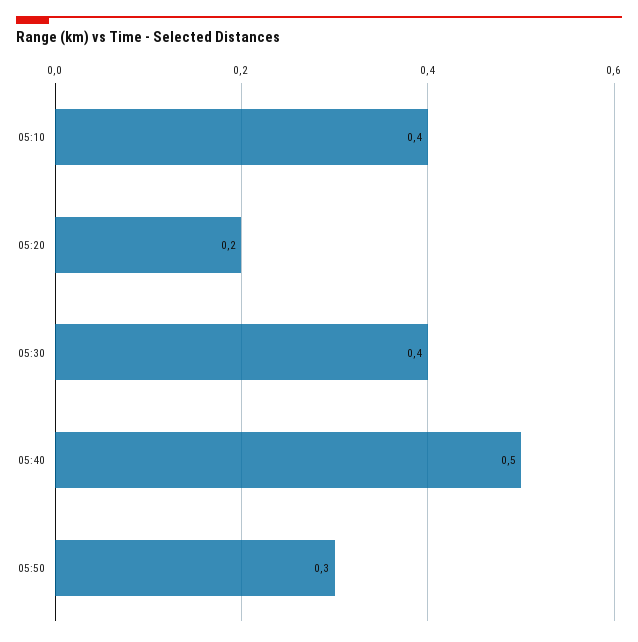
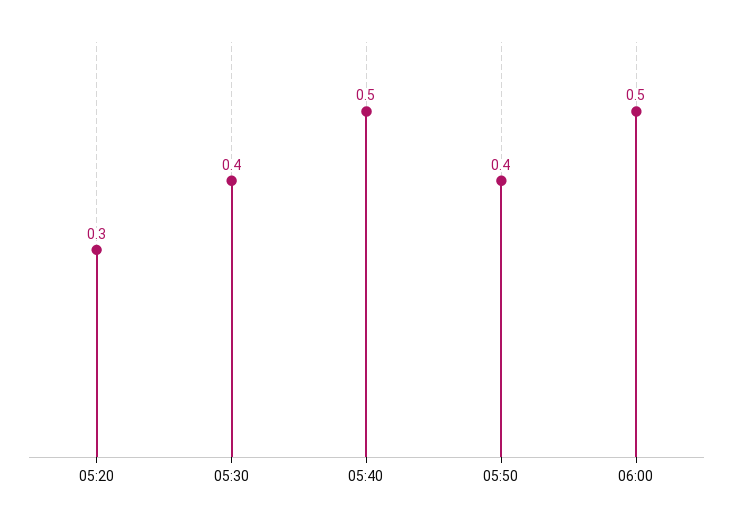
05:10: 0.4 -> none
05:20: 0.2 -> 0.3
05:50: 0.3 -> 0.4
06:00: none -> 0.5

